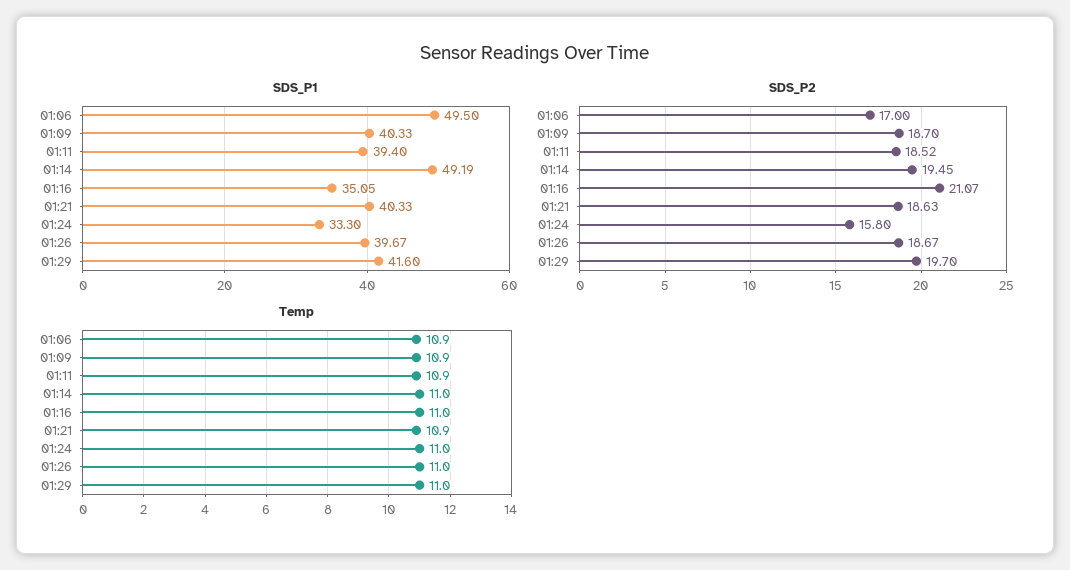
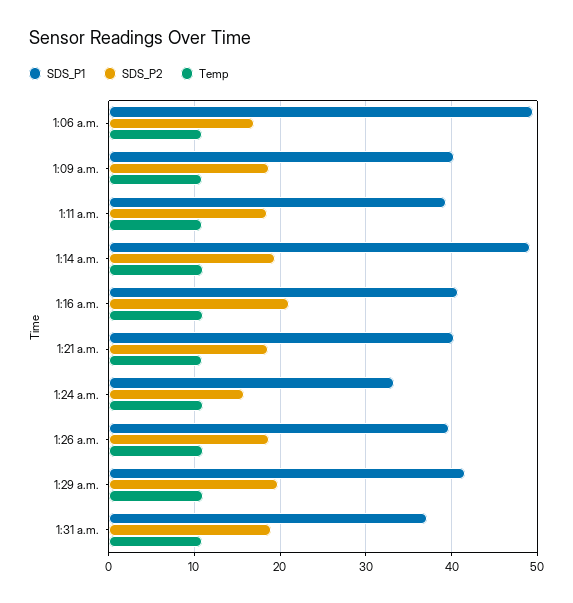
SDS_P1, 01:16: 35.05 -> 41
SDS_P1, 1:31 a.m.: none -> 37
SDS_P2, 1:31 a.m.: none -> 19
Temp, 1:31 a.m.: none -> 11

